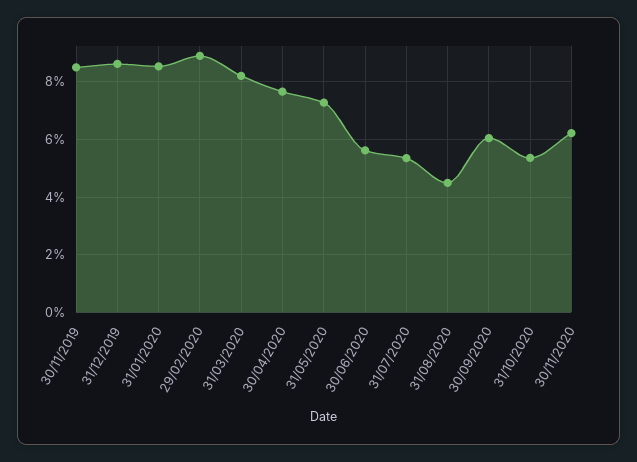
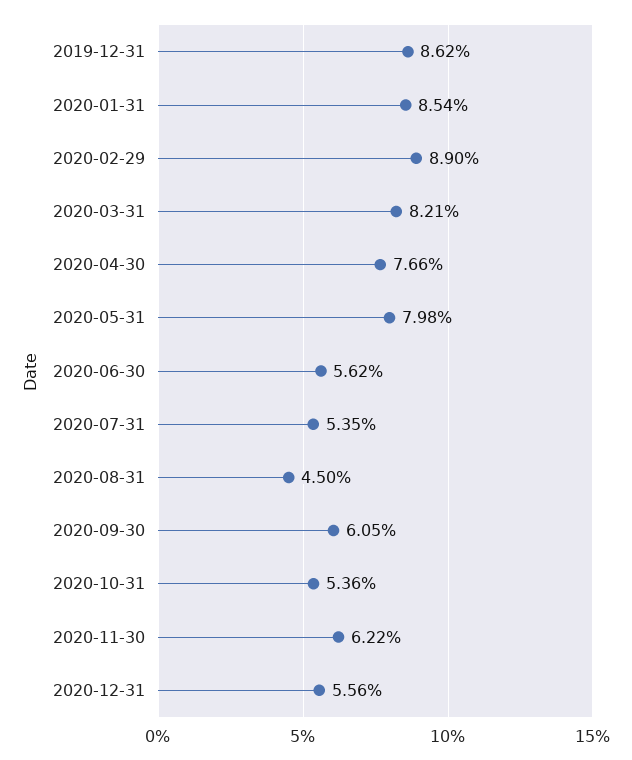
30/11/2019: 8.5 -> none
31/05/2020: 7.25 -> 7.98
2020-12-31: none -> 5.56

